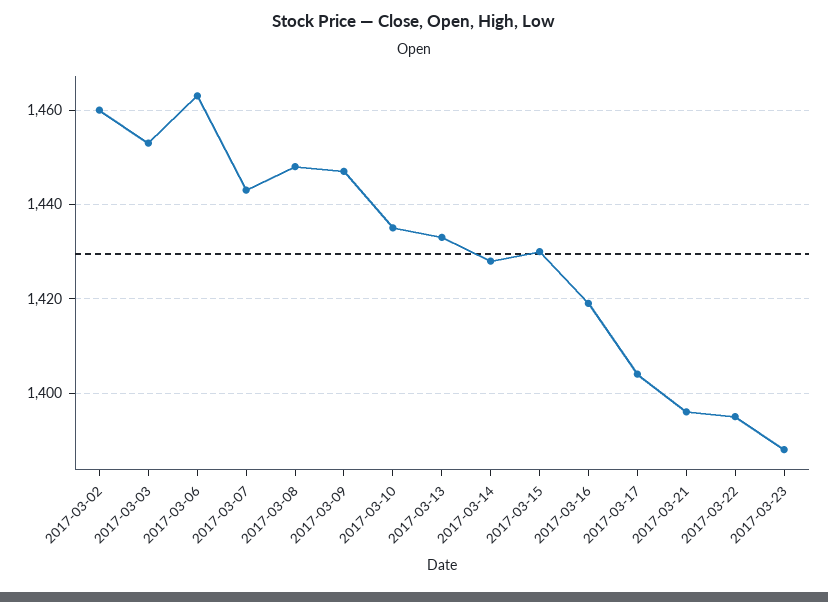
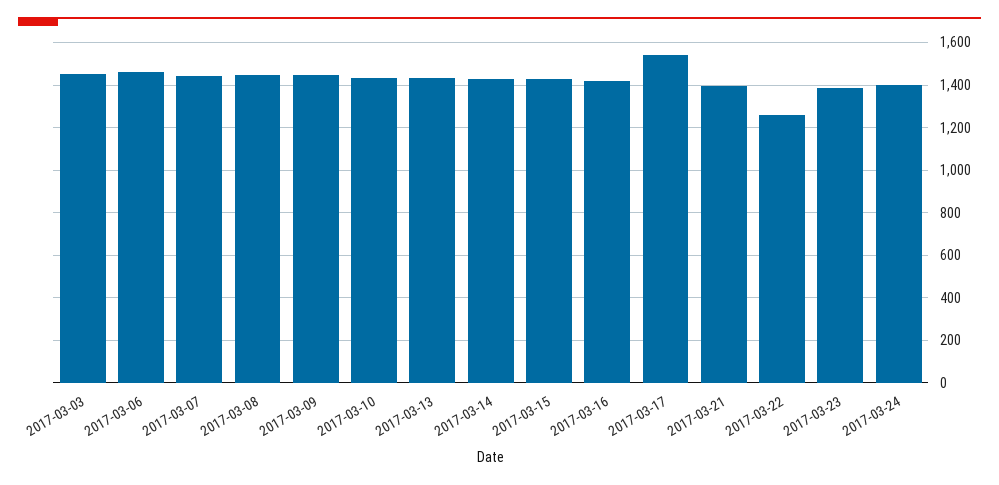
2017-03-02: 1460 -> none
2017-03-17: 1405 -> 1550
2017-03-22: 1395 -> 1250
2017-03-24: none -> 1400

